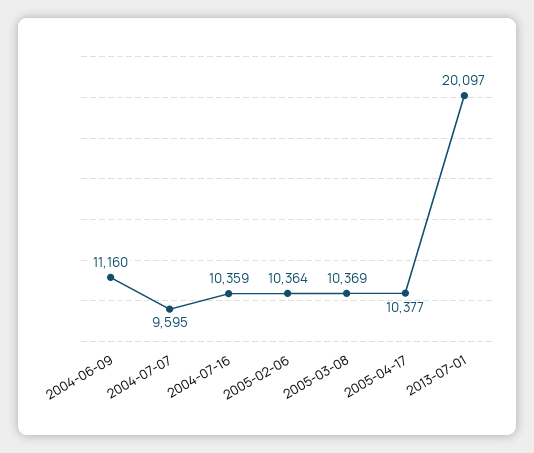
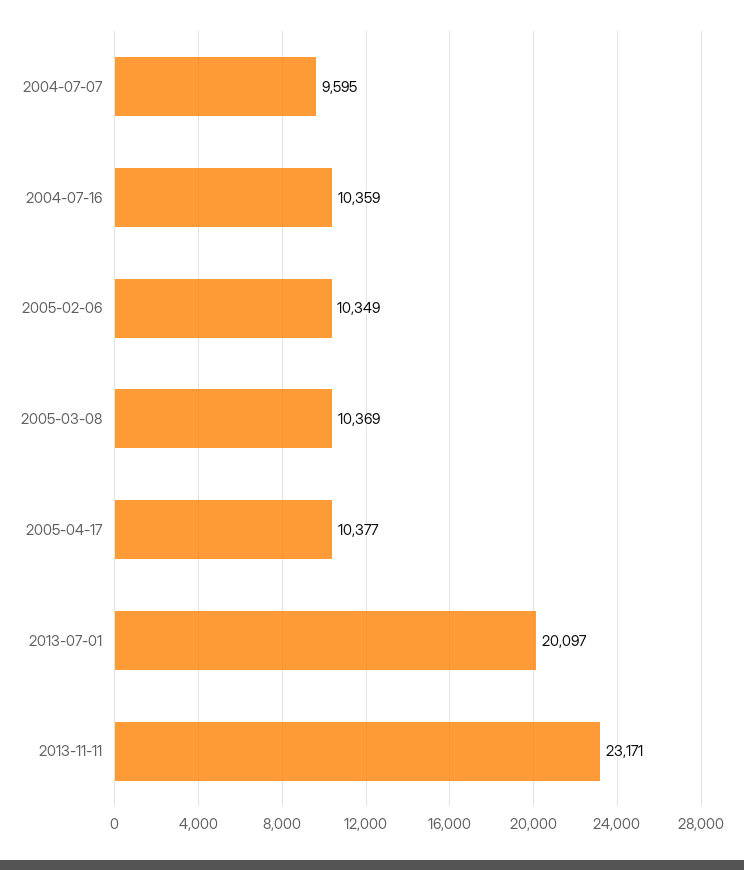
2004-06-09: 11160 -> none
2005-02-06: 10364 -> 10349
2013-11-11: none -> 23171

